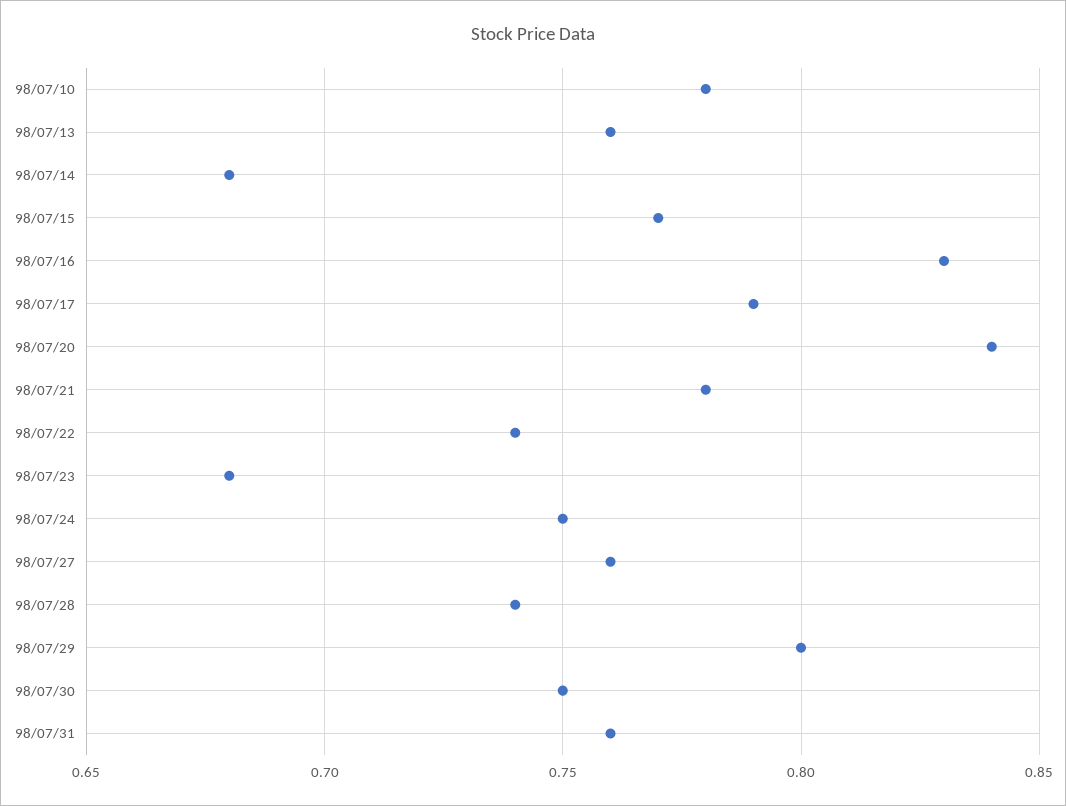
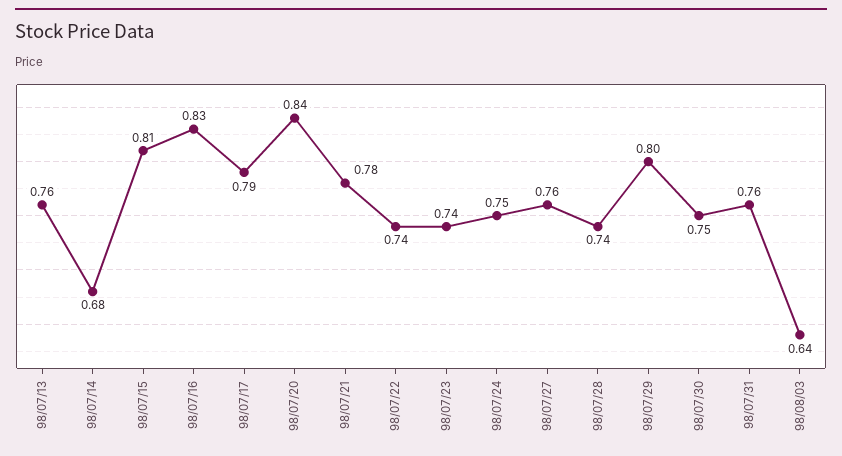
98/07/10: 0.78 -> none
98/07/15: 0.77 -> 0.81
98/07/23: 0.68 -> 0.74
98/08/03: none -> 0.64

